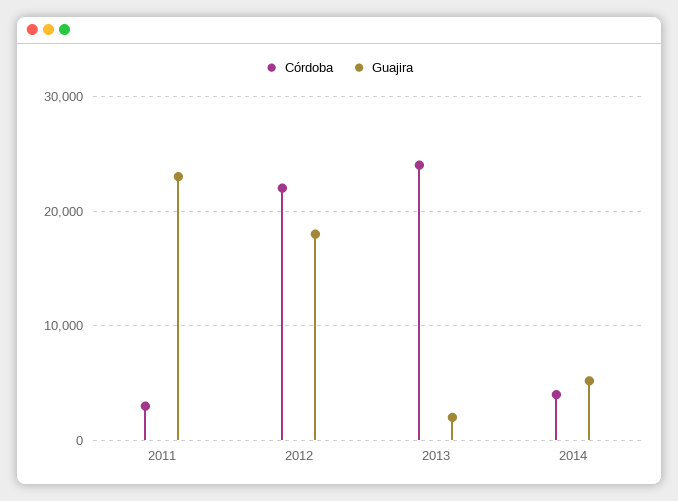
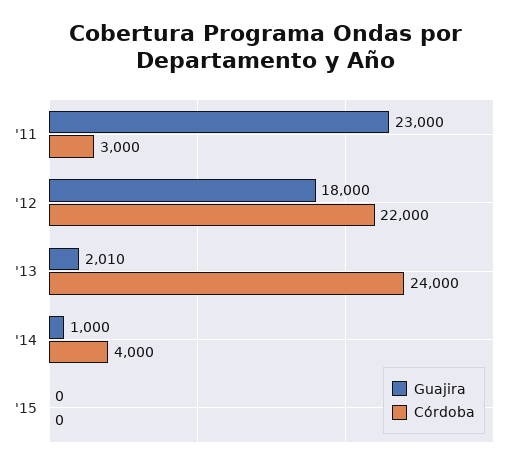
Guajira, 2014: 5000 -> 1000
Guajira, '15: none -> 0
Córdoba, '15: none -> 0

